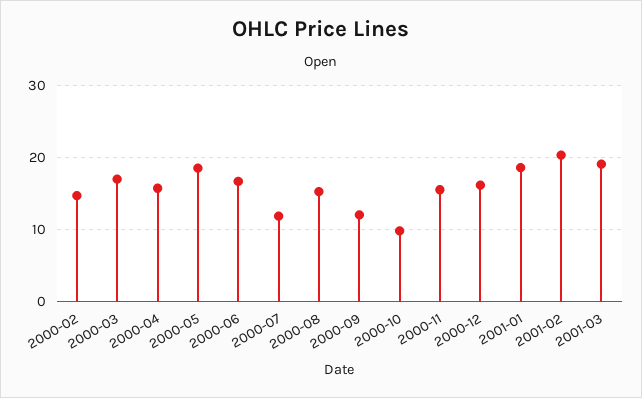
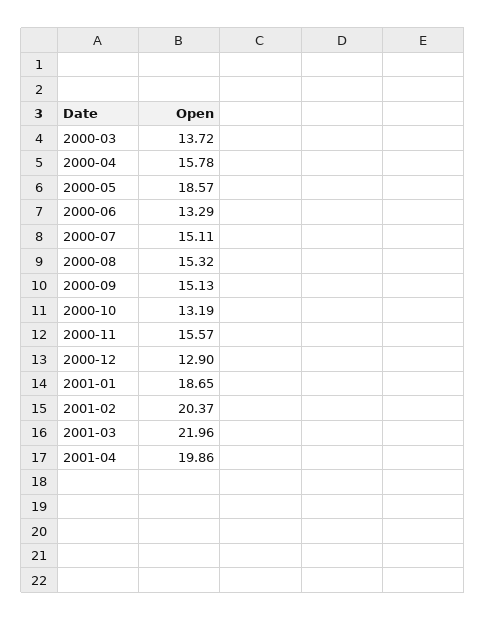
2000-02: 15 -> none
2000-03: 17 -> 13.72
2000-06: 17 -> 13.29
2000-07: 12 -> 15.11
2000-09: 12 -> 15.13
2000-10: 10 -> 13.19
2000-12: 16 -> 12.9
2001-03: 19 -> 21.96
2001-04: none -> 19.86

